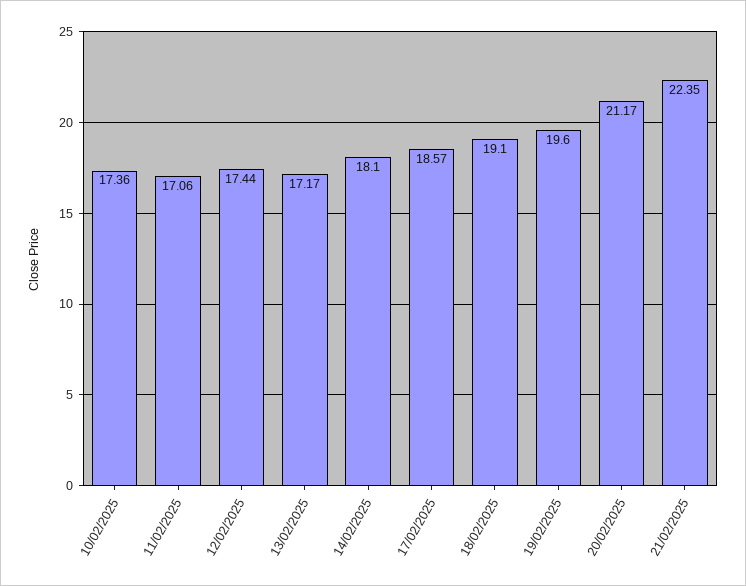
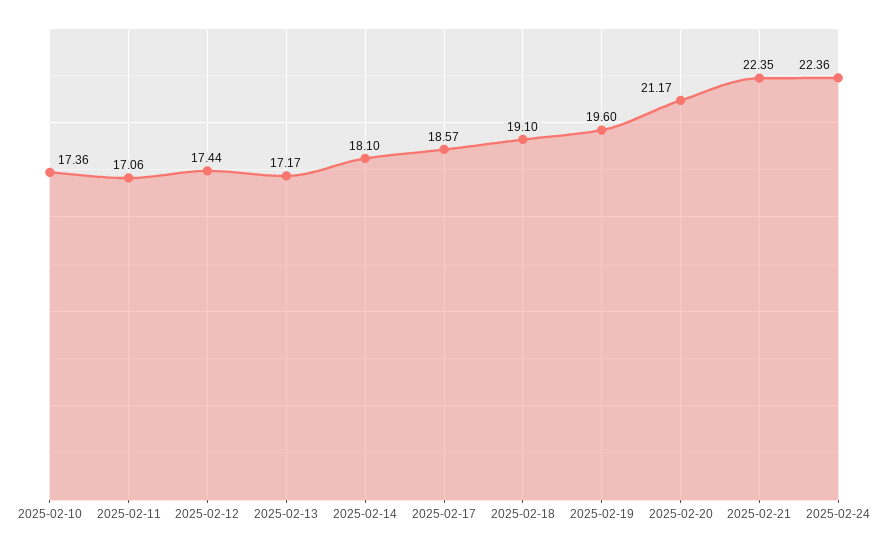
2025-02-24: none -> 22.36

